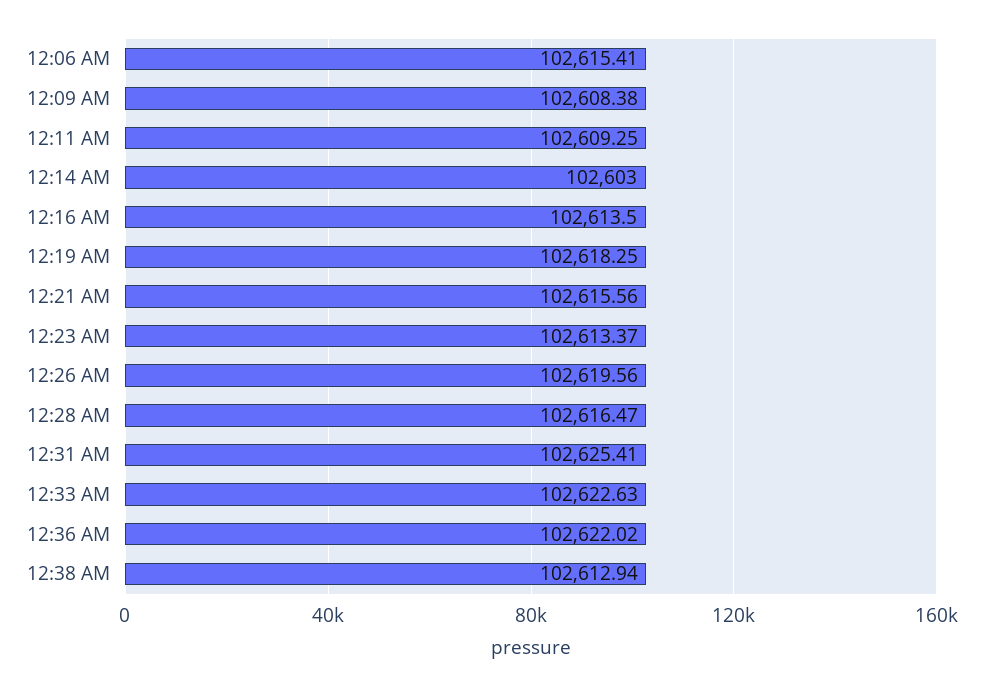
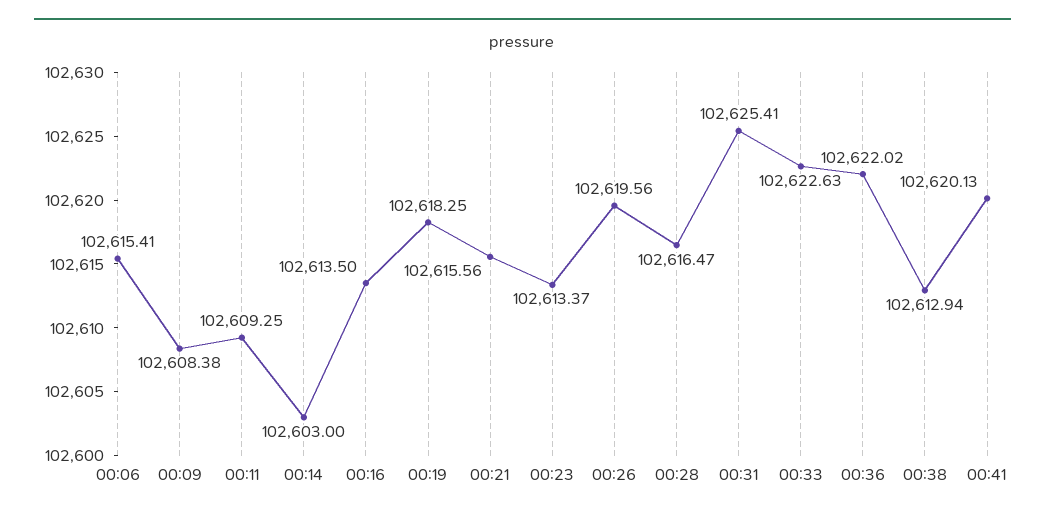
00:41: none -> 102620.13

